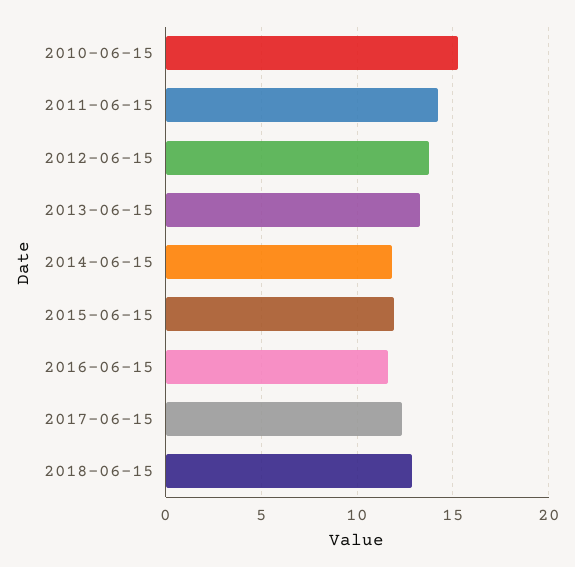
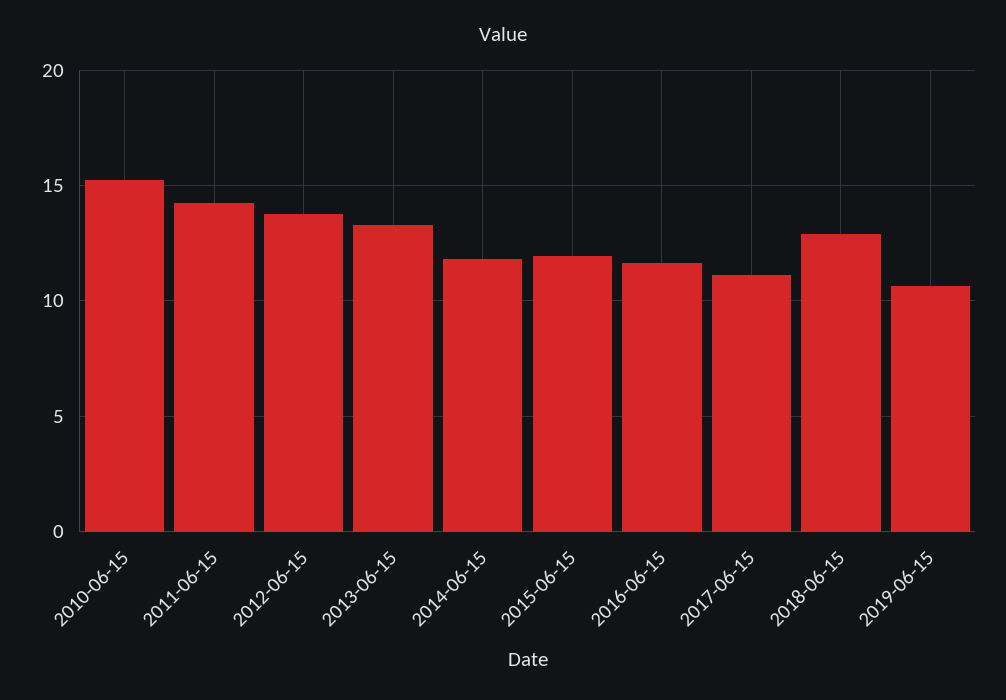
2017-06-15: 12.5 -> 11
2019-06-15: none -> 10.5

